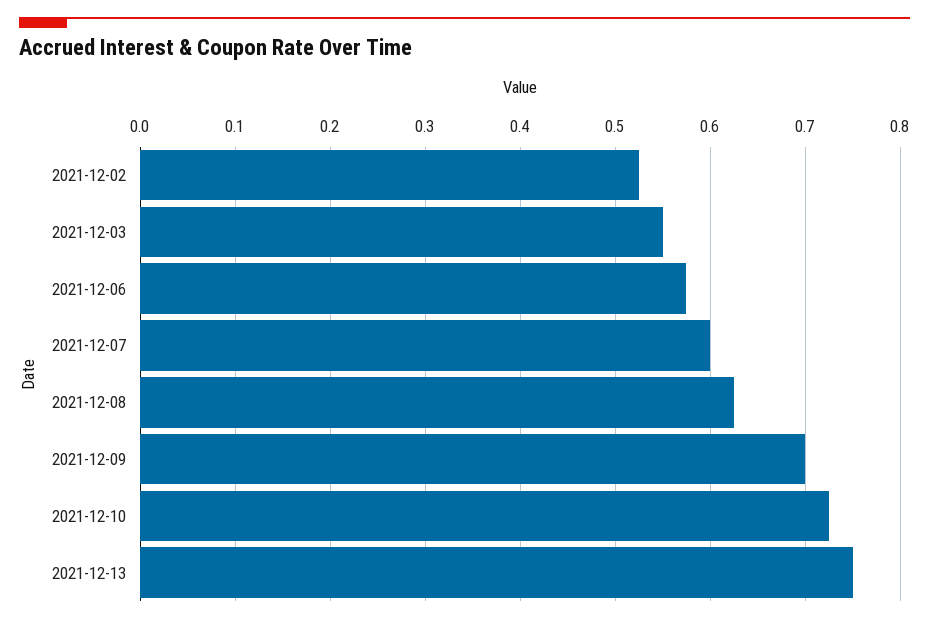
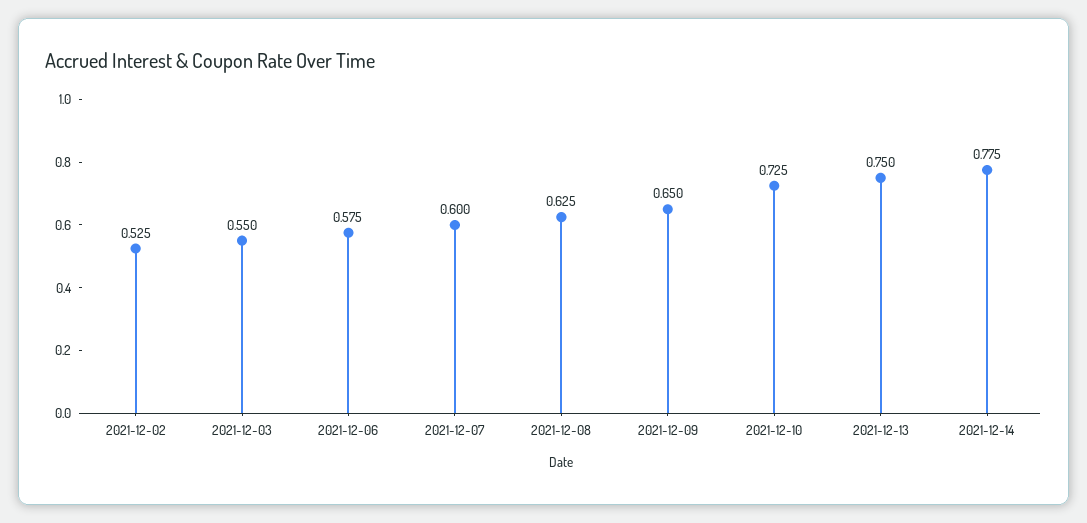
2021-12-09: 0.7 -> 0.65
2021-12-14: none -> 0.775

